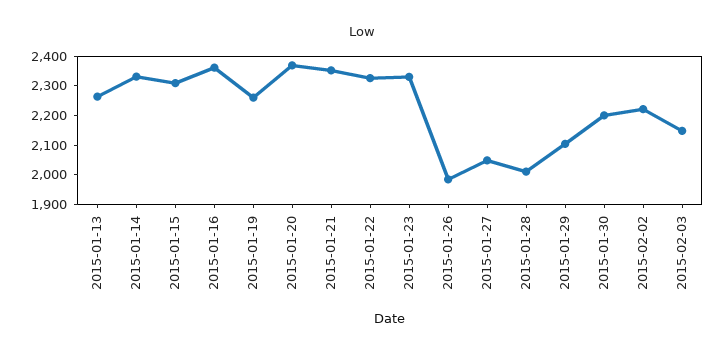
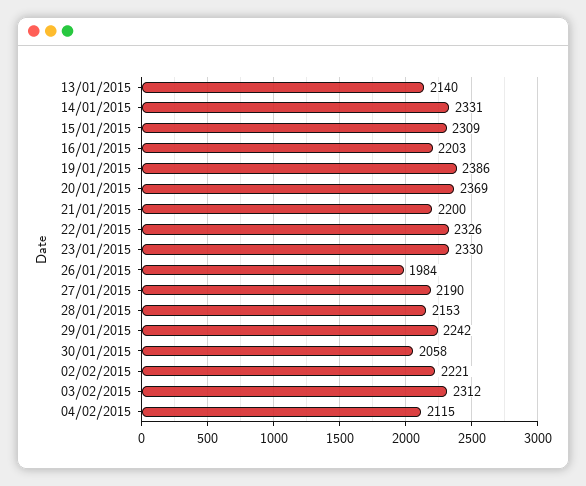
2015-01-13: 2250 -> 2140
2015-01-16: 2350 -> 2203
2015-01-19: 2250 -> 2386
2015-01-21: 2350 -> 2200
2015-01-27: 2050 -> 2190
2015-01-28: 2000 -> 2153
2015-01-29: 2100 -> 2242
2015-01-30: 2200 -> 2058
2015-02-03: 2150 -> 2312
04/02/2015: none -> 2115

